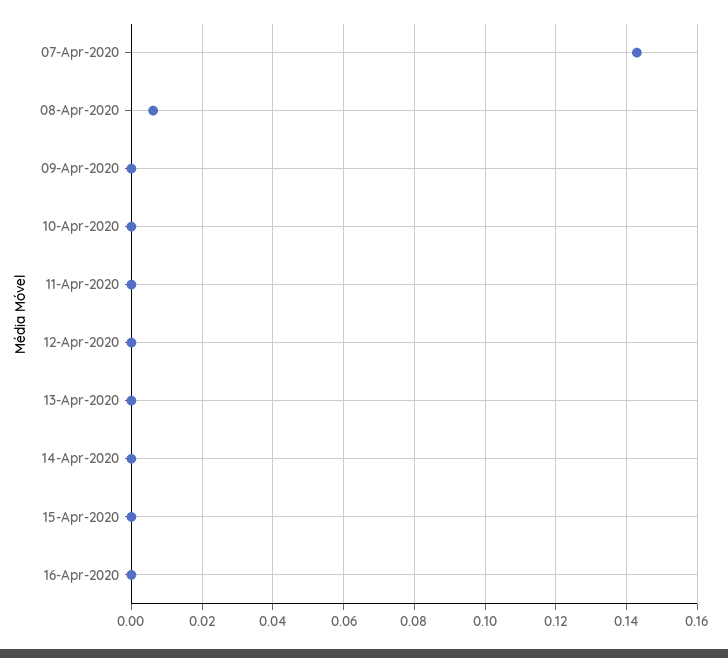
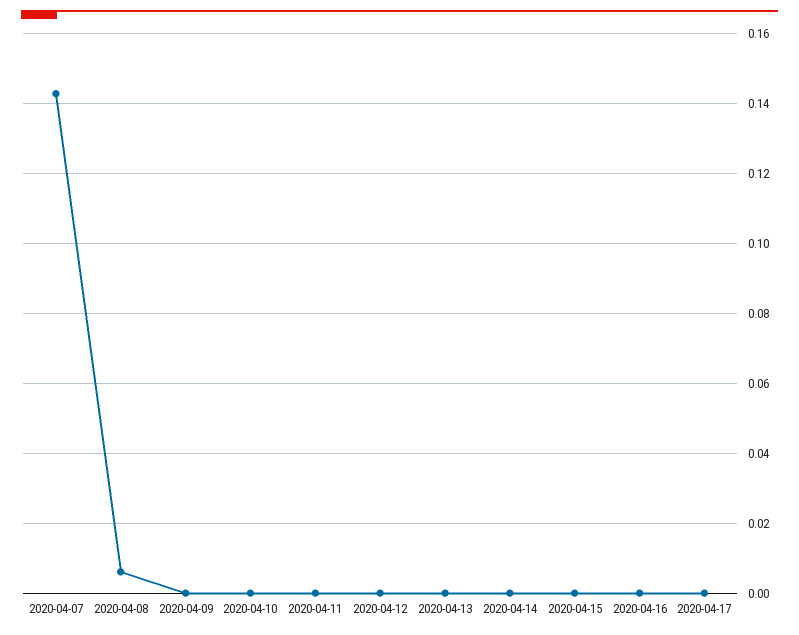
2020-04-17: none -> 0

